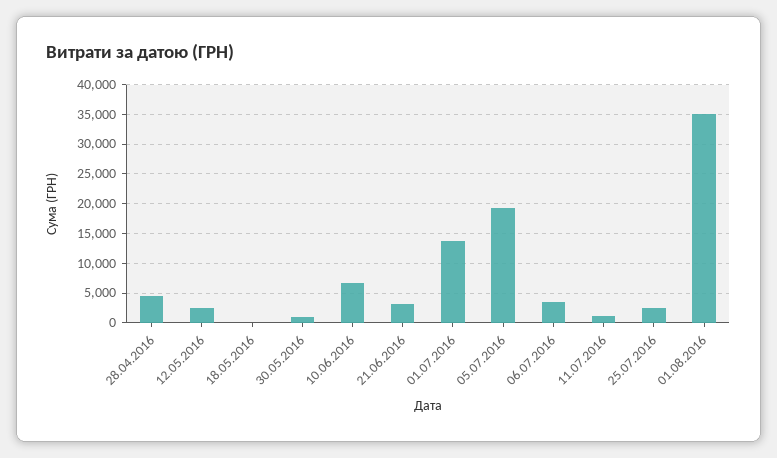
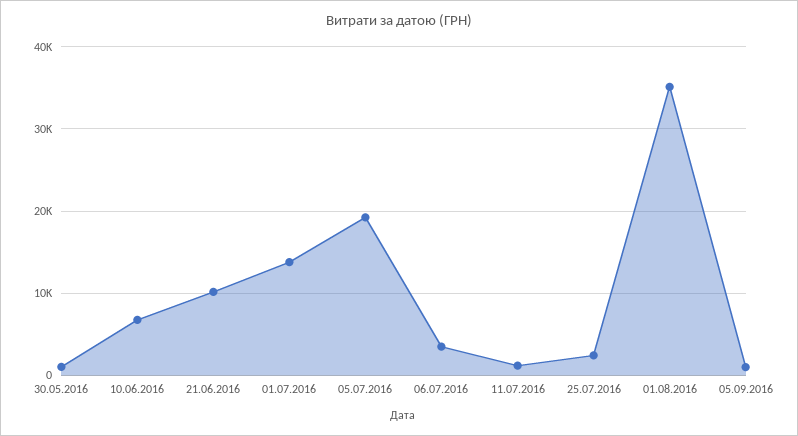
28.04.2016: 5000 -> none
12.05.2016: 2500 -> none
18.05.2016: 0 -> none
21.06.2016: 2500 -> 10000
05.09.2016: none -> 1000

